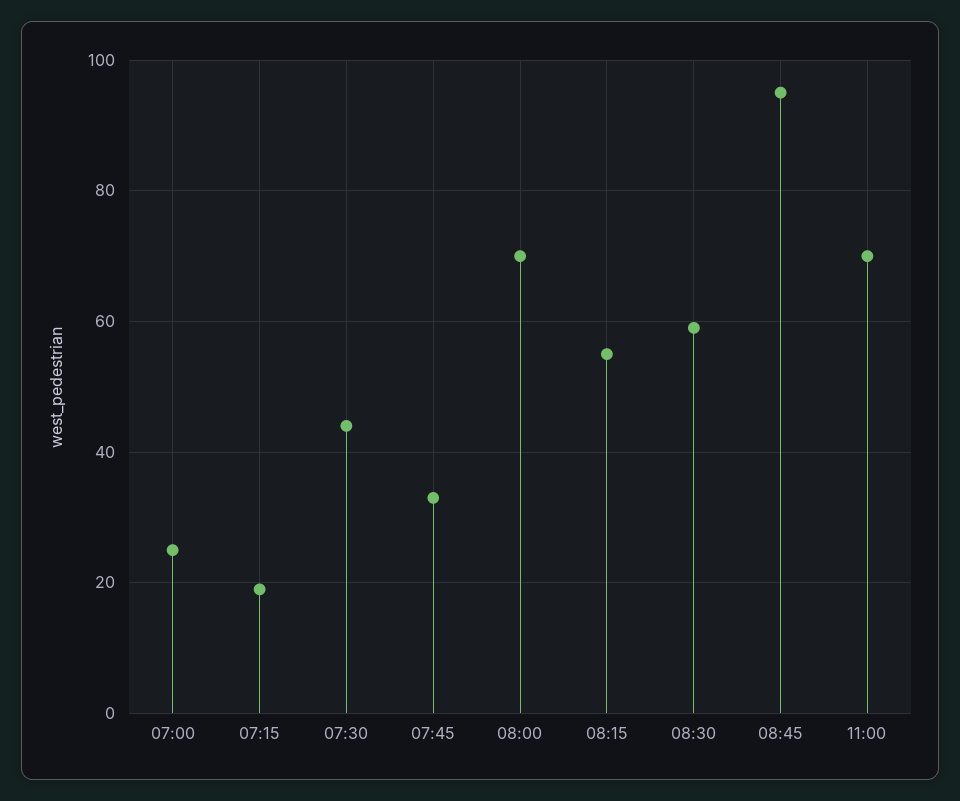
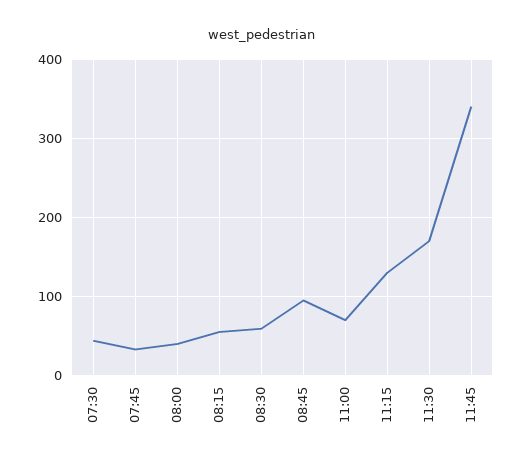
07:00: 25 -> none
07:15: 20 -> none
08:00: 70 -> 40
11:15: none -> 130
11:30: none -> 170
11:45: none -> 340

